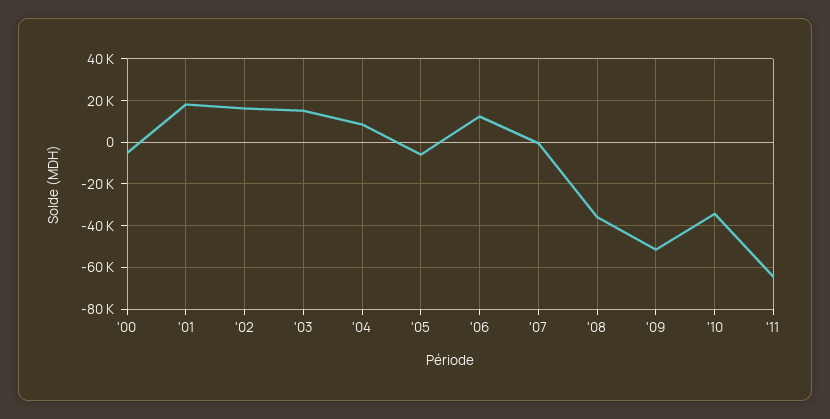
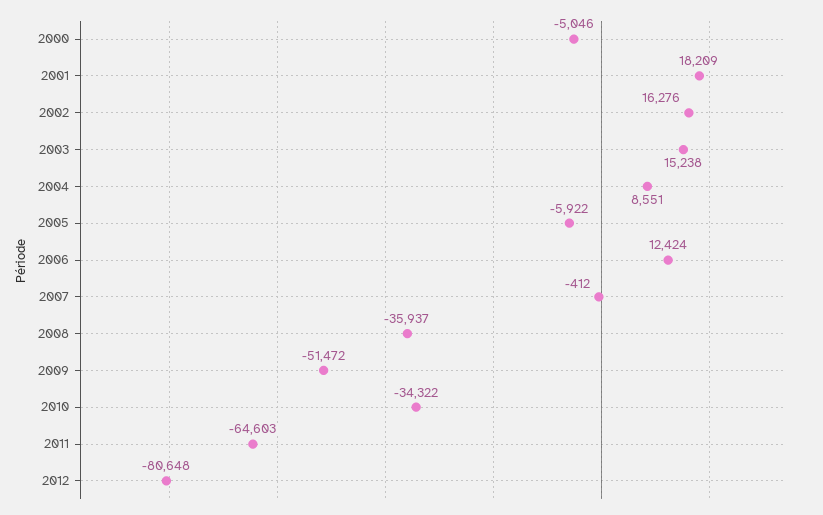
2012: none -> -80648

